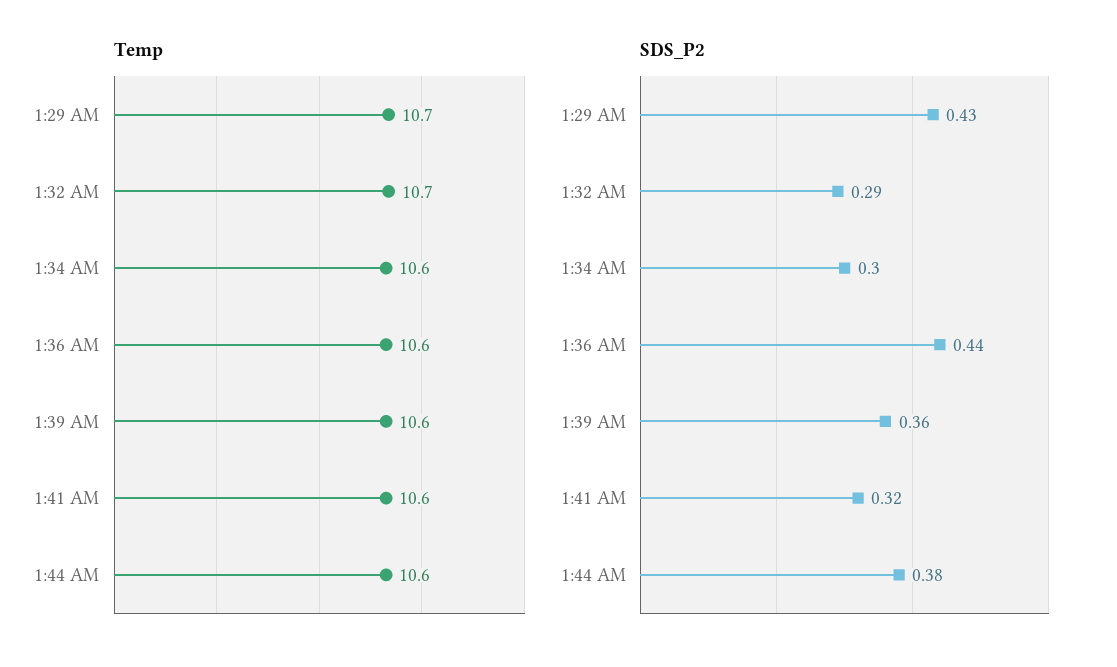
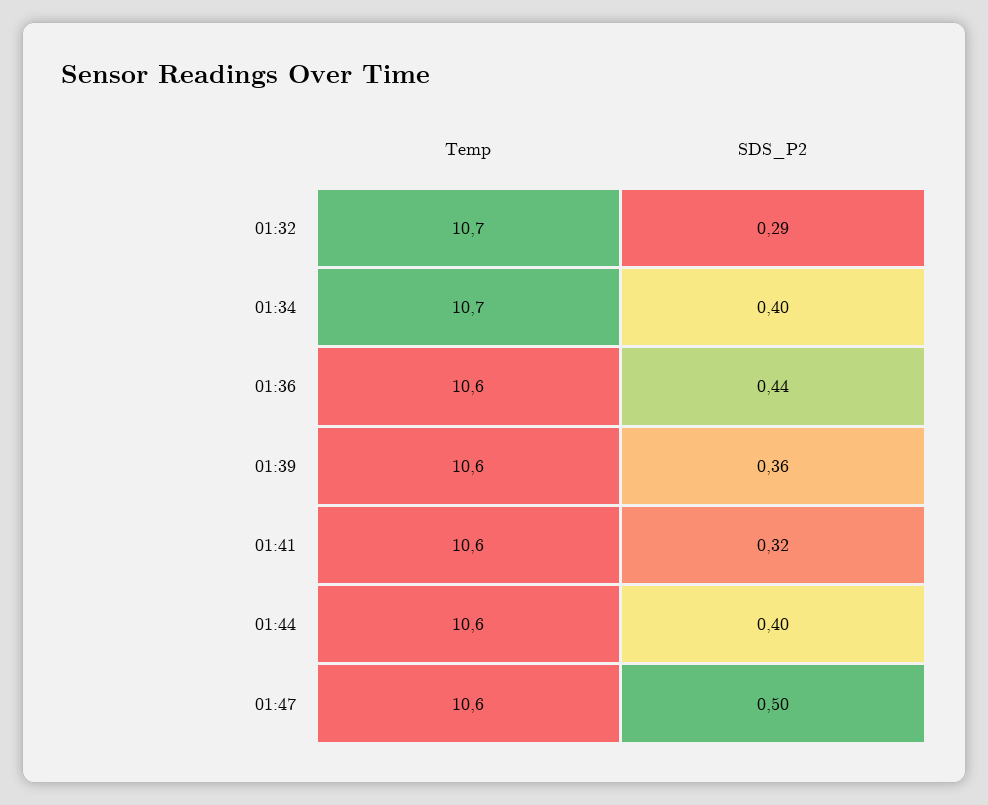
Temp, 1:29 AM: 10.7 -> none
Temp, 1:34 AM: 10.6 -> 10.7
SDS_P2, 1:29 AM: 0.43 -> none
SDS_P2, 1:34 AM: 0.3 -> 0.4
SDS_P2, 1:44 AM: 0.38 -> 0.4
Temp, 01:47: none -> 10.6
SDS_P2, 01:47: none -> 0.5

